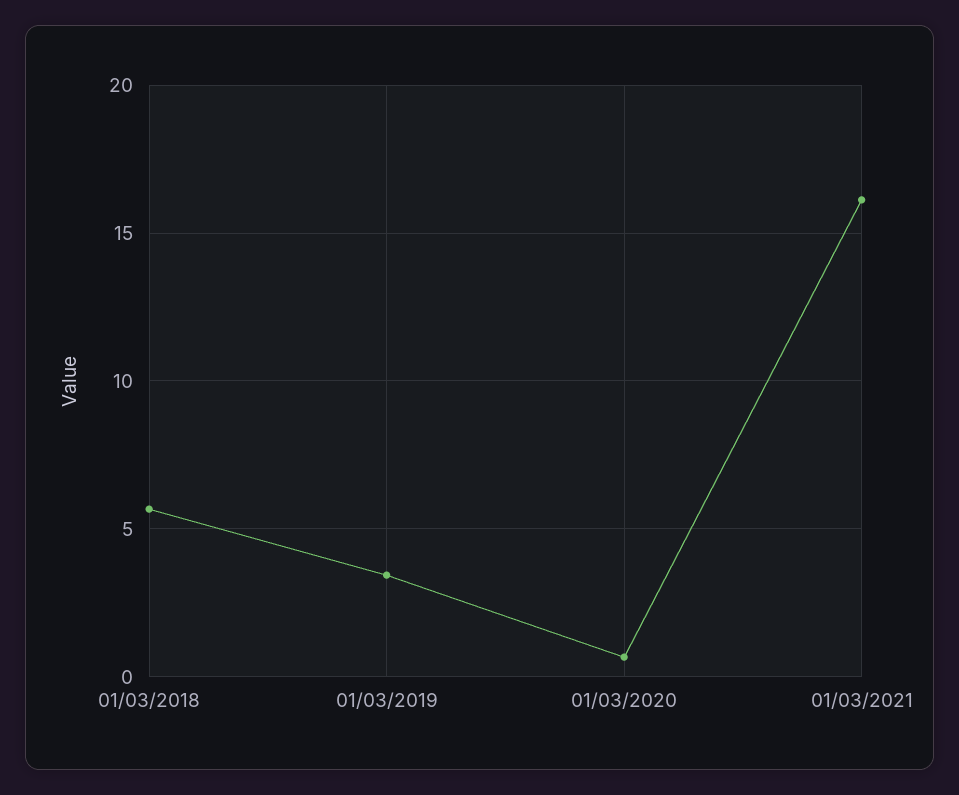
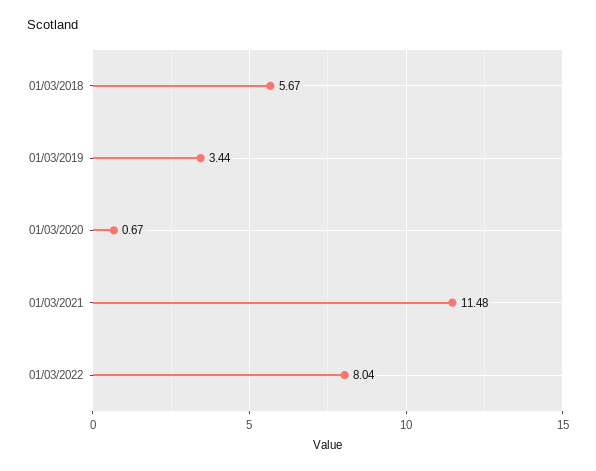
01/03/2021: 16 -> 11.48
01/03/2022: none -> 8.04

